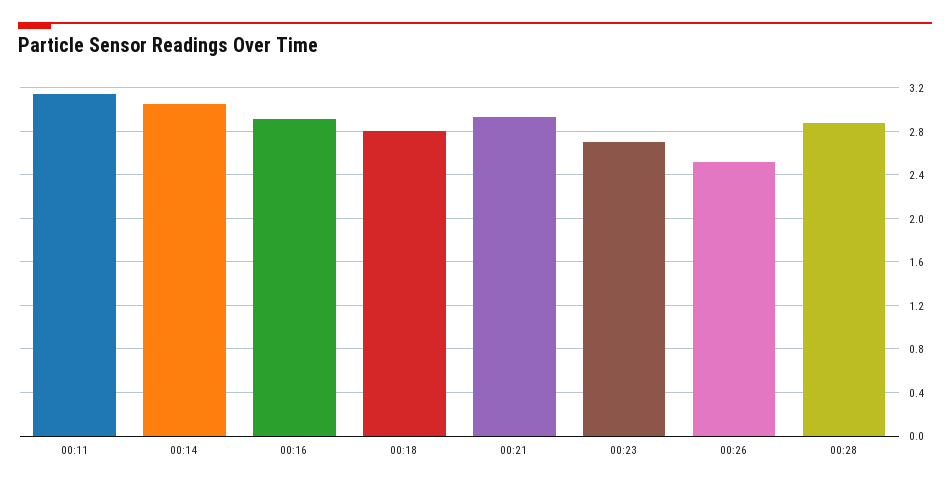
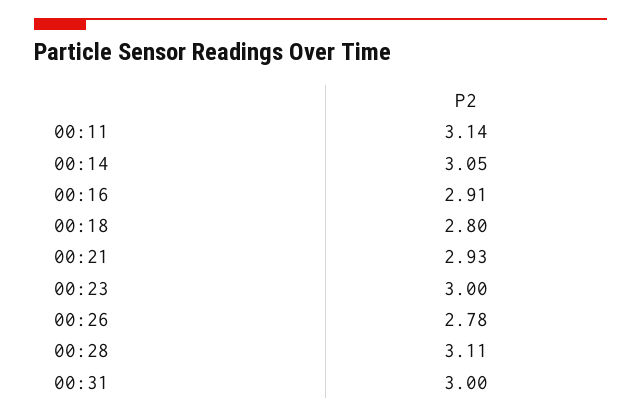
00:23: 2.7 -> 3
00:26: 2.5 -> 2.78
00:28: 2.9 -> 3.11
00:31: none -> 3

